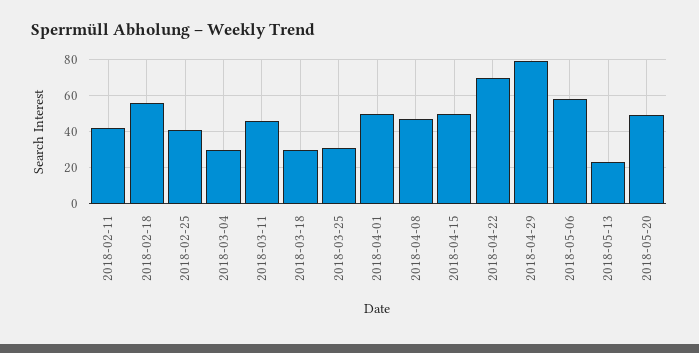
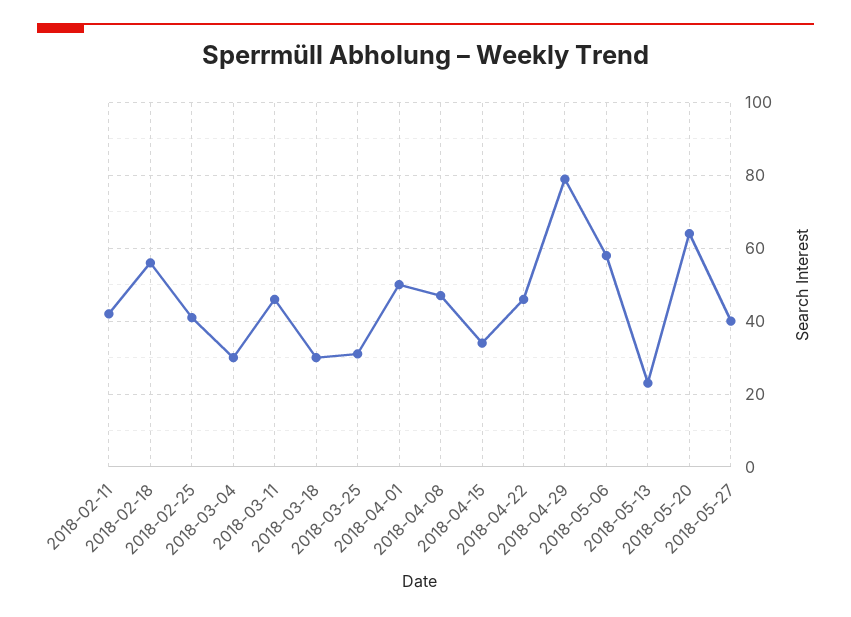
2018-04-15: 50 -> 35
2018-04-22: 70 -> 45
2018-05-20: 50 -> 65
2018-05-27: none -> 40

